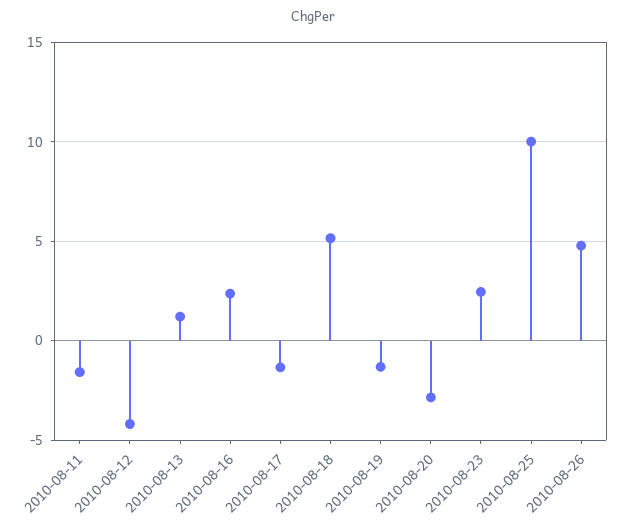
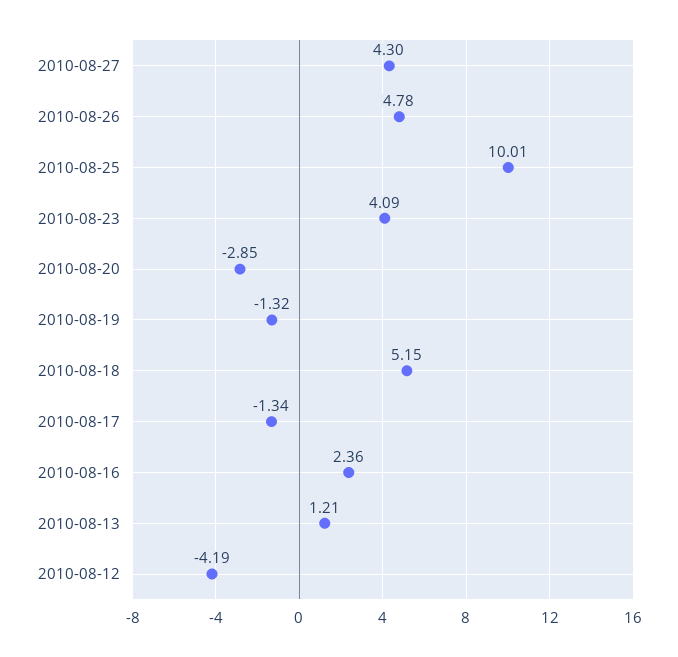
2010-08-11: -1.5 -> none
2010-08-23: 2.5 -> 4.09
2010-08-27: none -> 4.3

